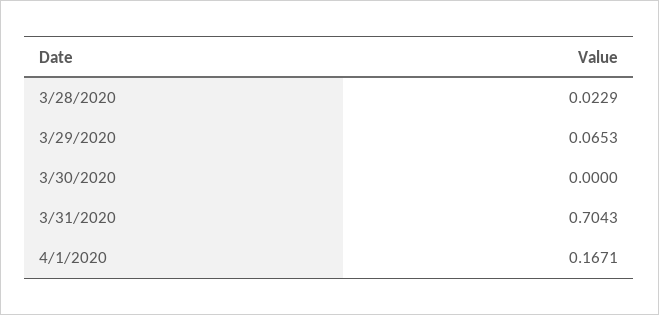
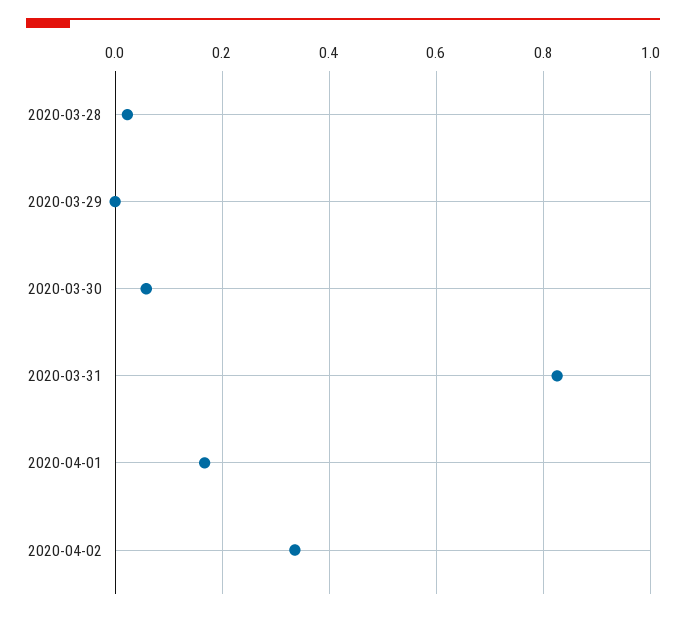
3/29/2020: 0.0653 -> 0
3/30/2020: 0 -> 0.06
3/31/2020: 0.7043 -> 0.82
2020-04-02: none -> 0.34

